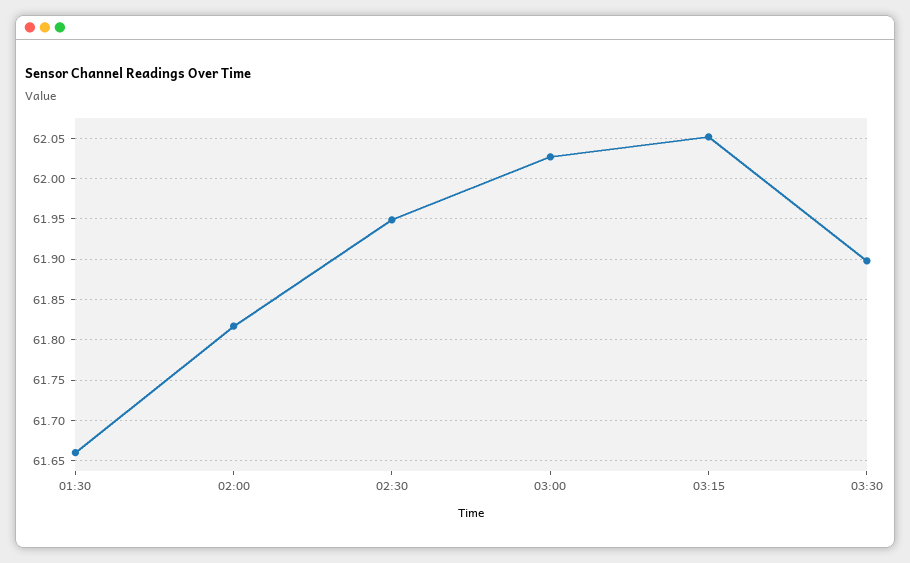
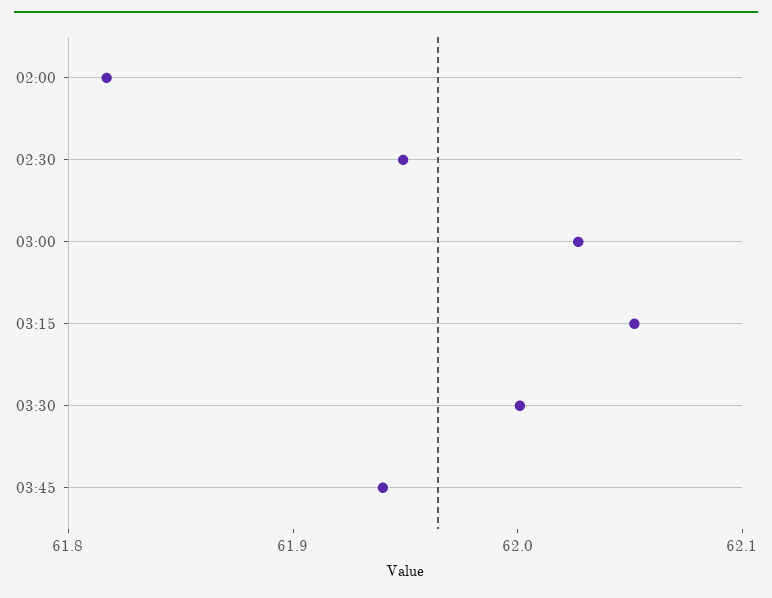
01:30: 61.66 -> none
03:30: 61.9 -> 62
03:45: none -> 61.94

